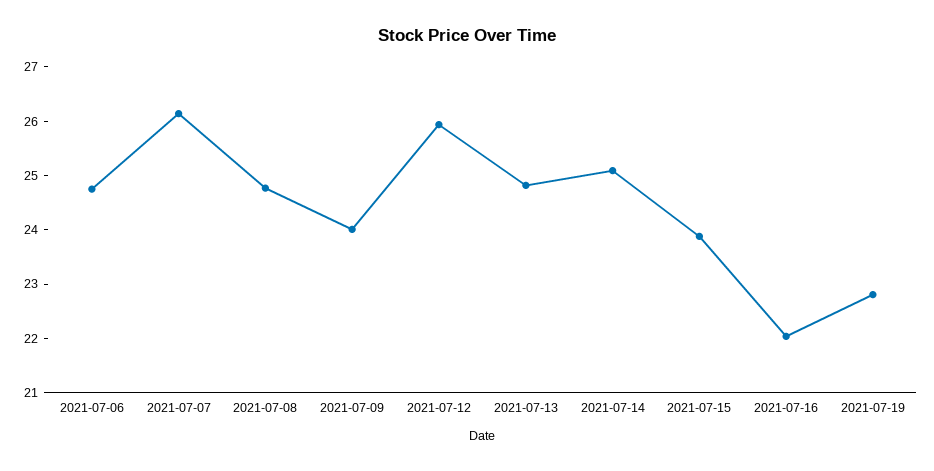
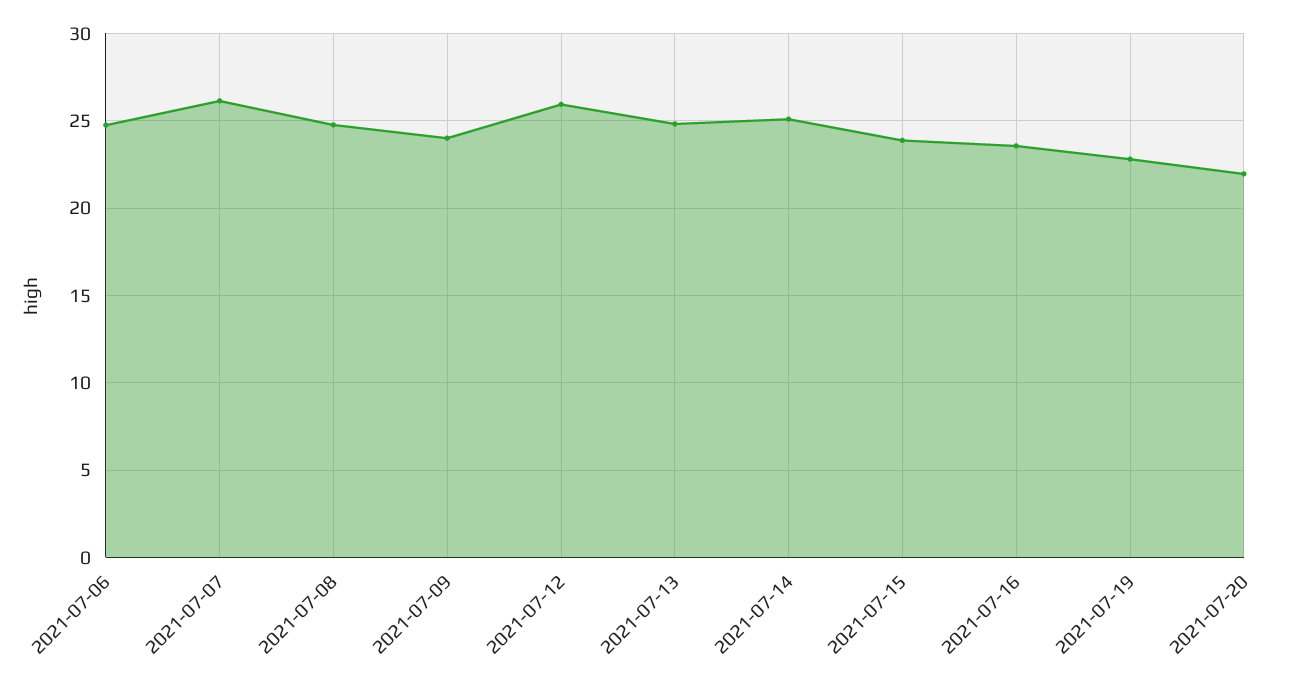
2021-07-16: 22 -> 23.5
2021-07-20: none -> 22

